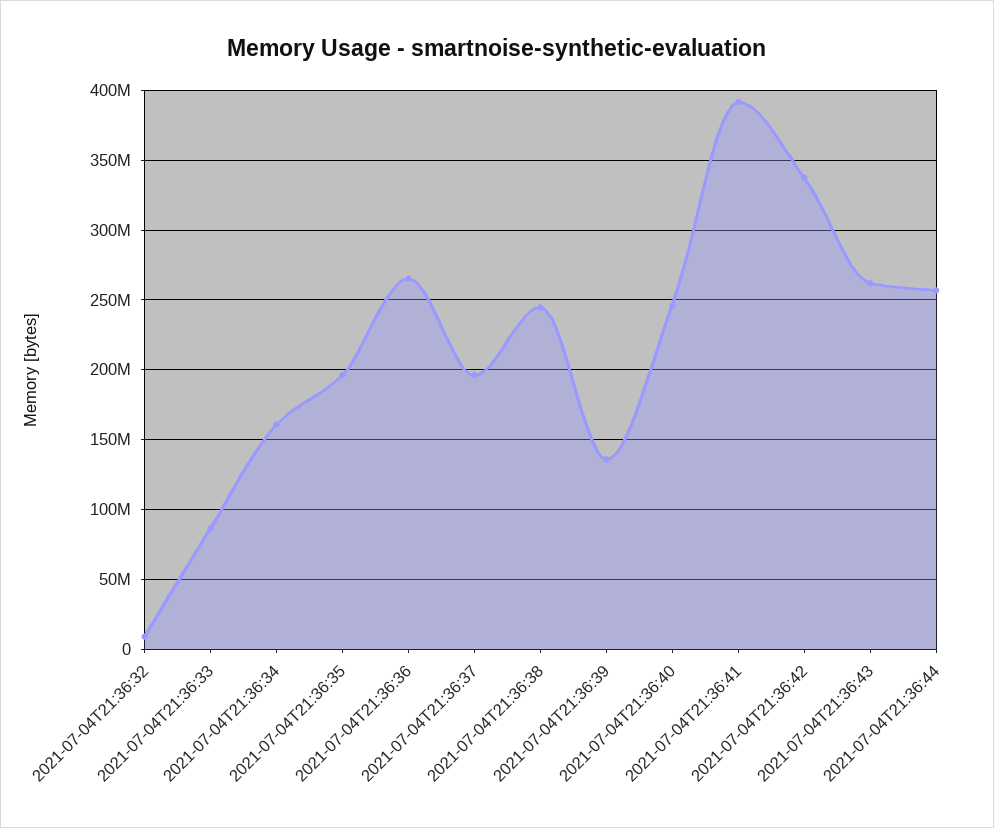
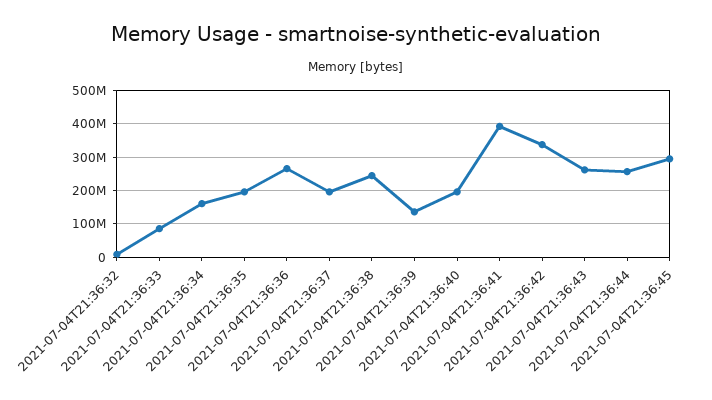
2021-07-04T21:36:40: 245000000 -> 200000000
2021-07-04T21:36:45: none -> 300000000

